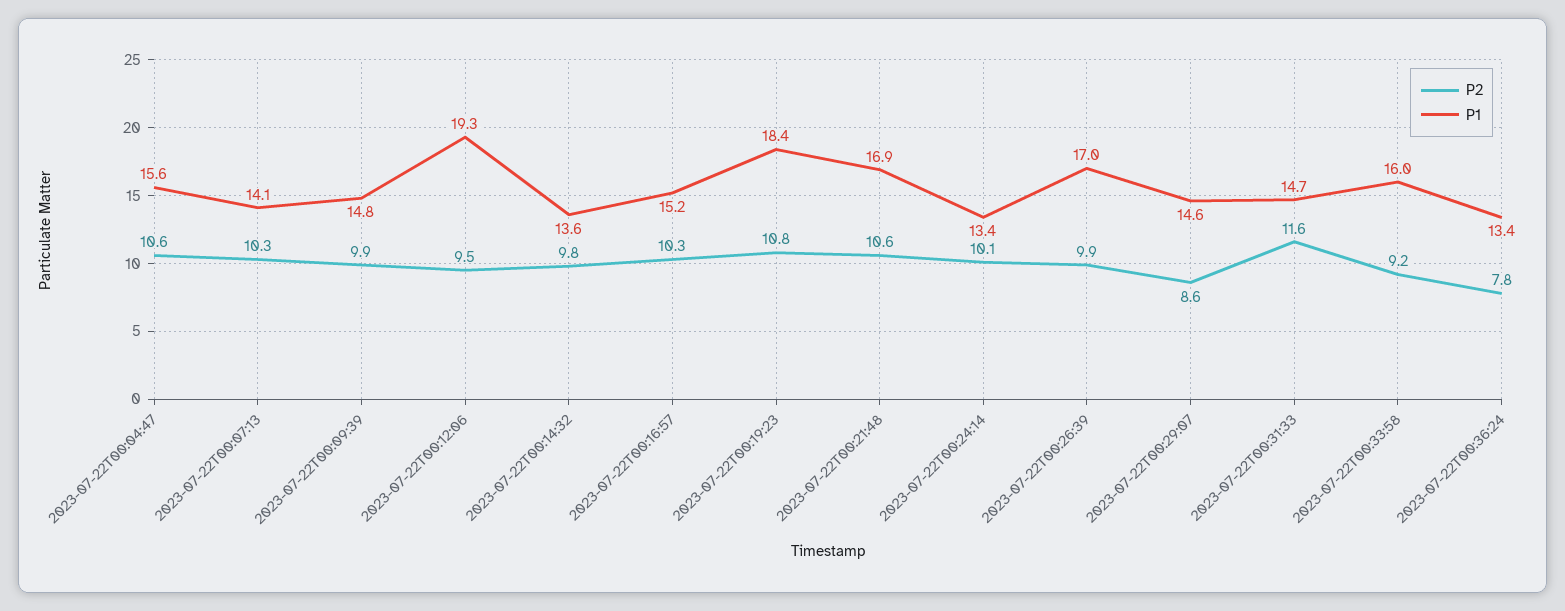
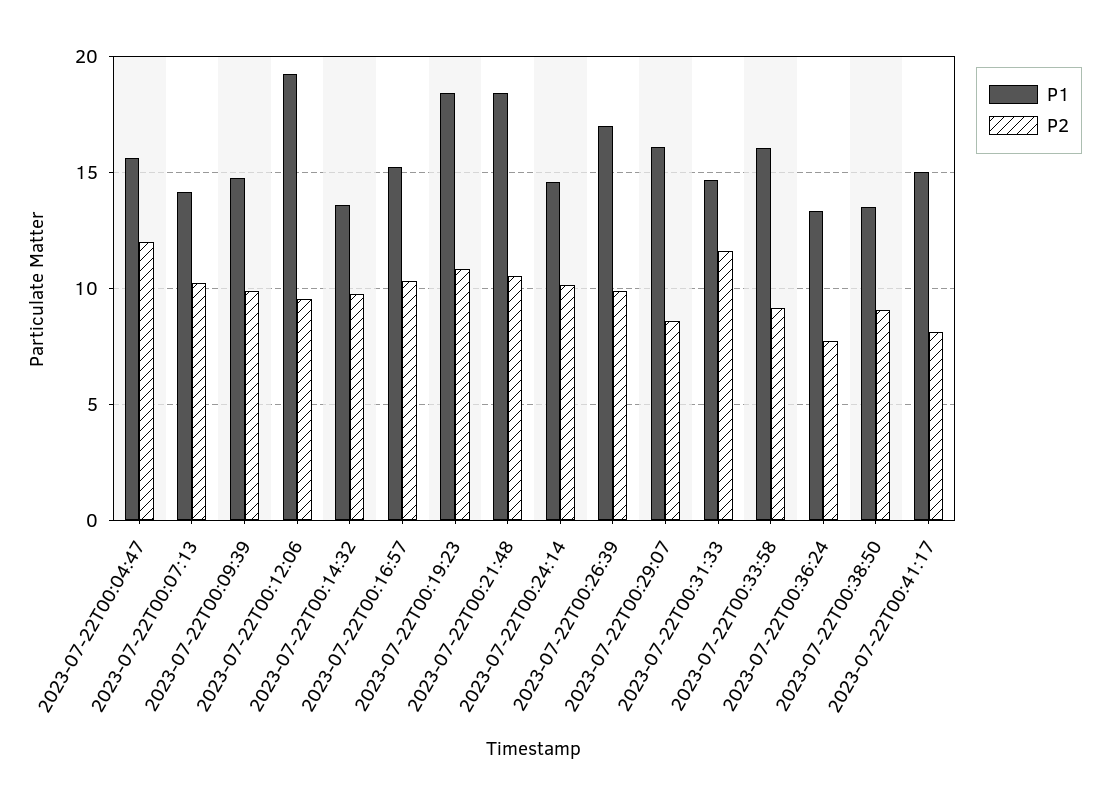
P2, 2023-07-22T00:04:47: 10.6 -> 12
P1, 2023-07-22T00:21:48: 16.9 -> 18.5
P1, 2023-07-22T00:24:14: 13.4 -> 14.5
P1, 2023-07-22T00:29:07: 14.6 -> 16
P1, 2023-07-22T00:38:50: none -> 13.5
P2, 2023-07-22T00:38:50: none -> 9
P1, 2023-07-22T00:41:17: none -> 15
P2, 2023-07-22T00:41:17: none -> 8

